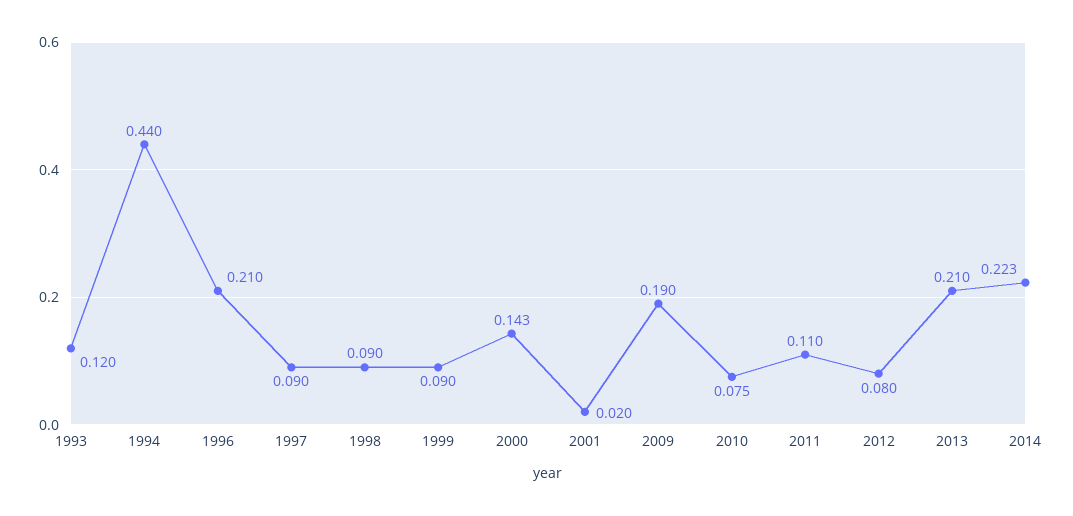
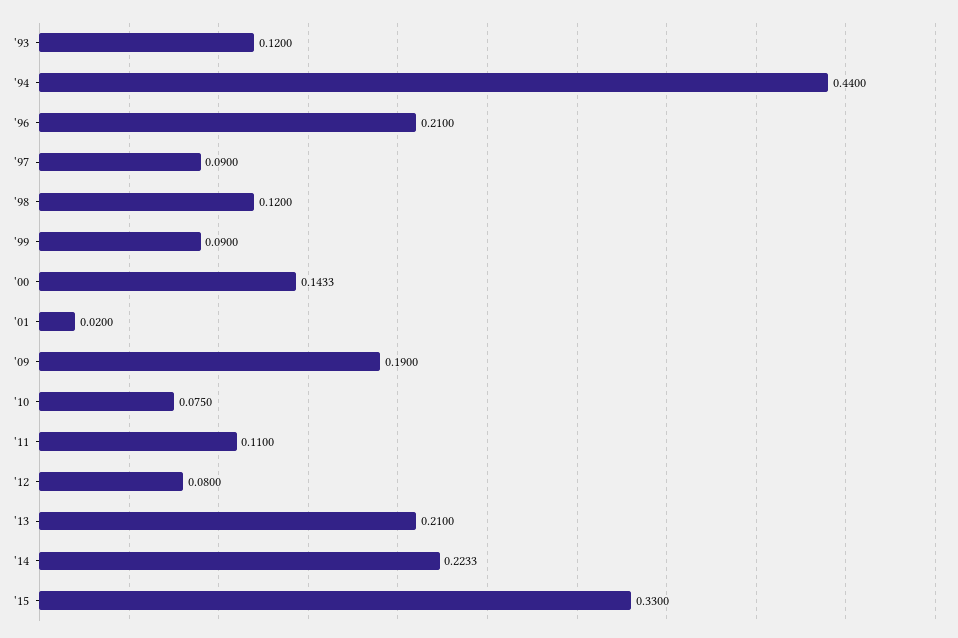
1998: 0.09 -> 0.12
'15: none -> 0.33

